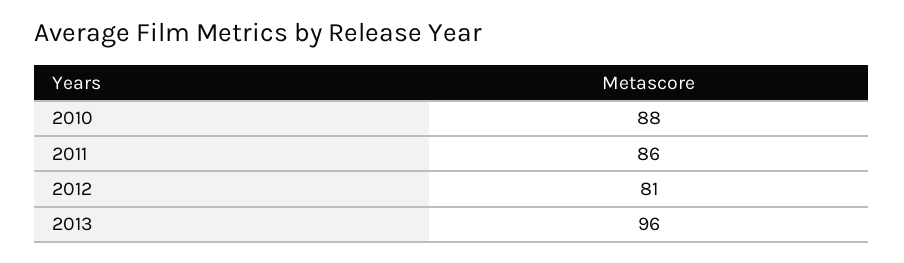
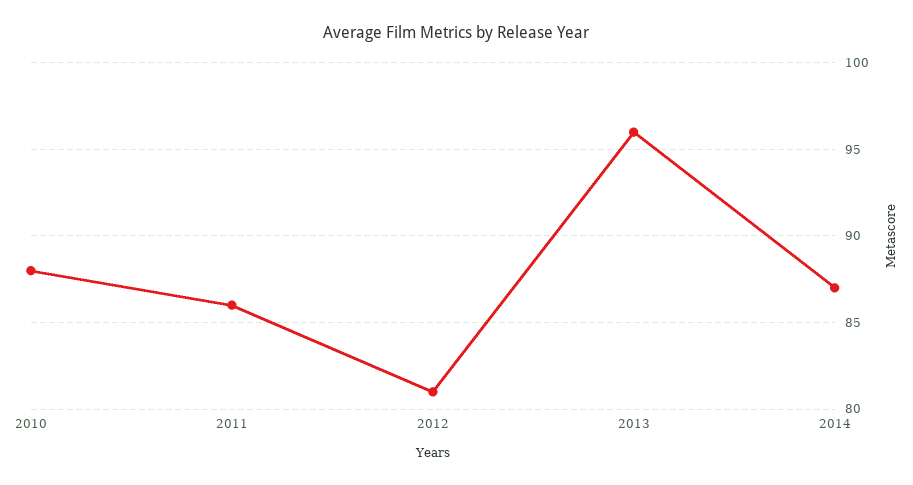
2014: none -> 87

